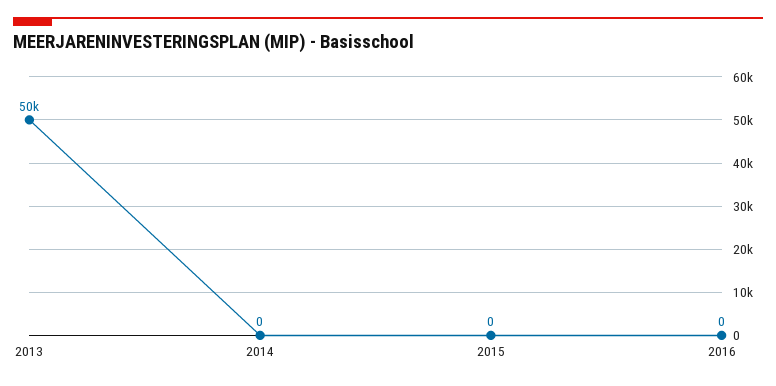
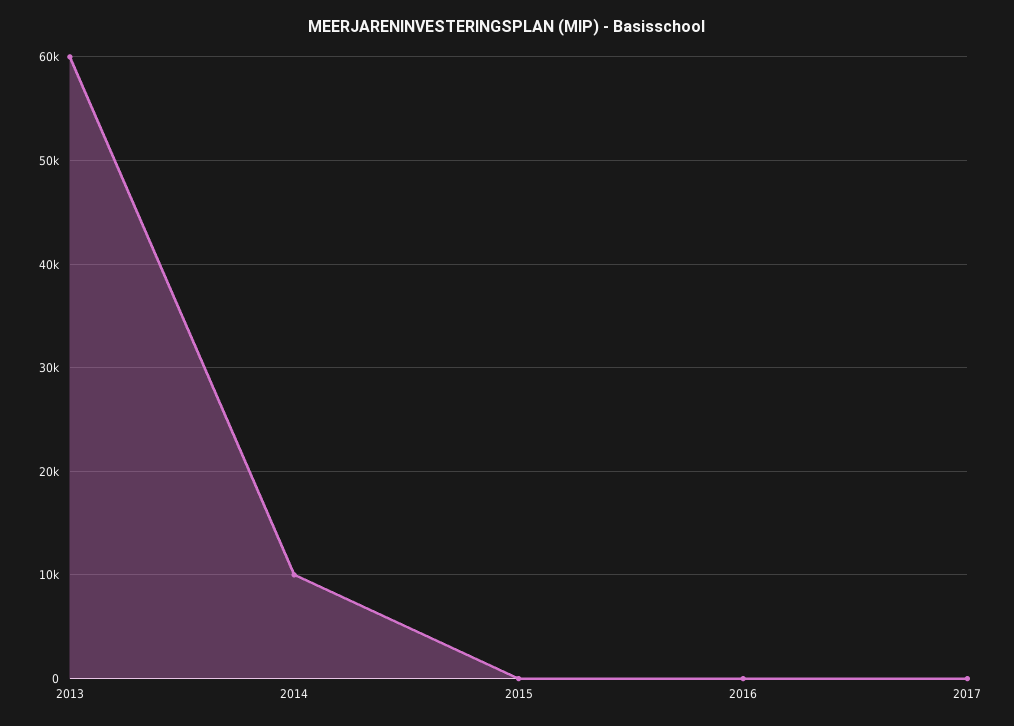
2013: 50000 -> 60000
2014: 0 -> 10000
2017: none -> 0

